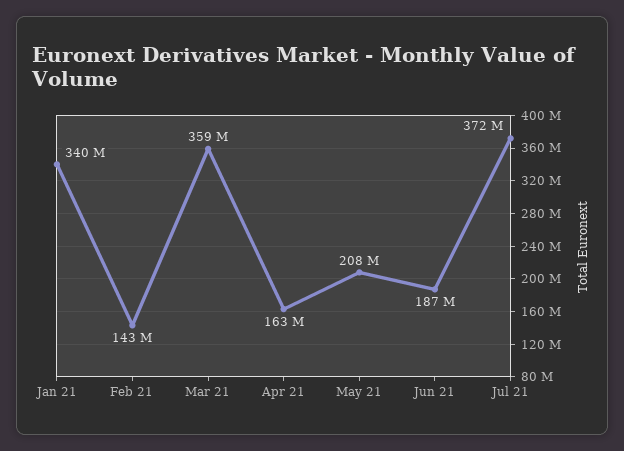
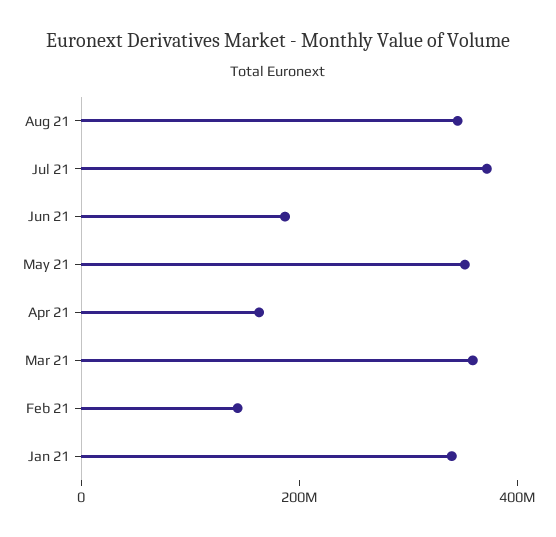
May 21: 208000000 -> 350000000
Aug 21: none -> 350000000

